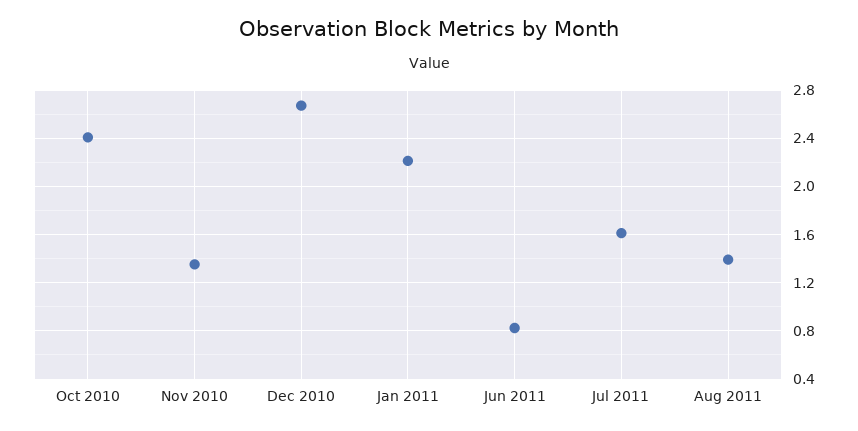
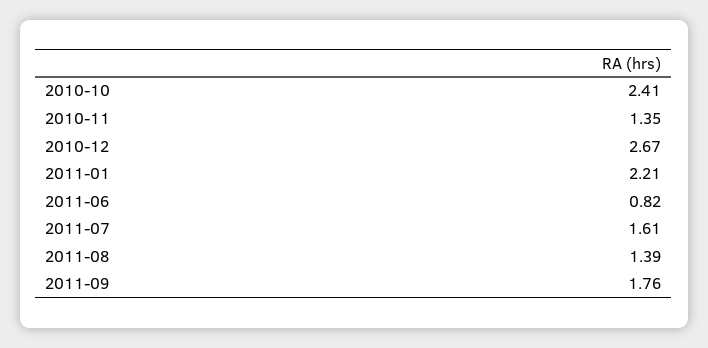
2011-09: none -> 1.76

